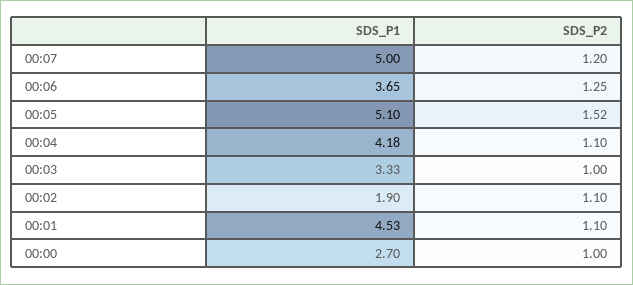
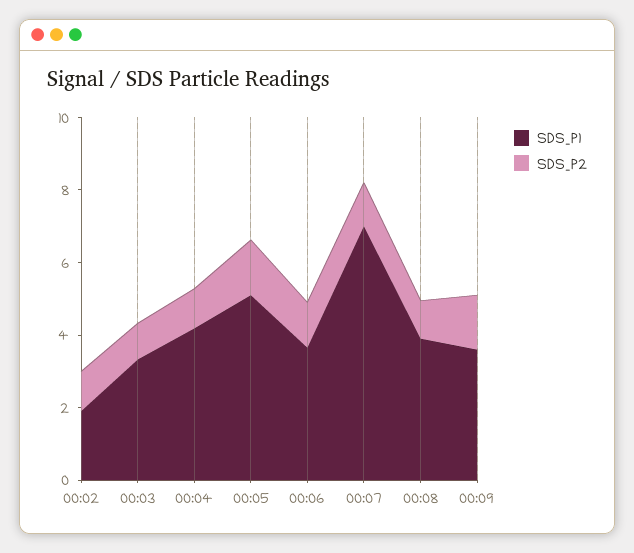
SDS_P1, 00:07: 5 -> 7
SDS_P1, 00:01: 4.53 -> none
SDS_P2, 00:01: 1.1 -> none
SDS_P1, 00:00: 2.7 -> none
SDS_P2, 00:00: 1 -> none
SDS_P1, 00:08: none -> 4
SDS_P2, 00:08: none -> 1
SDS_P1, 00:09: none -> 3.5
SDS_P2, 00:09: none -> 1.5

